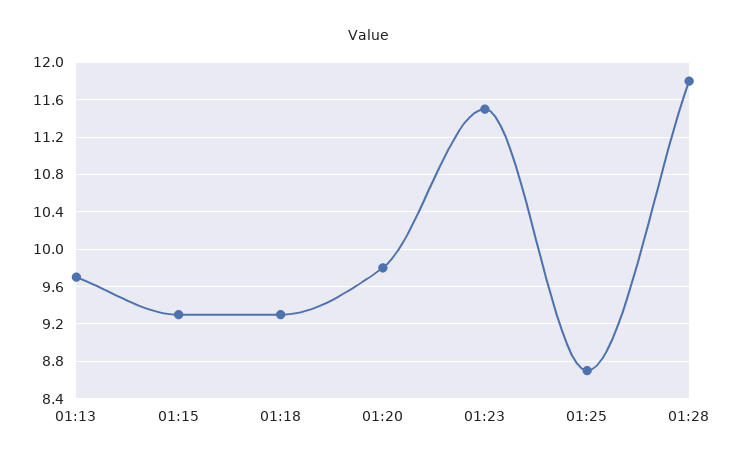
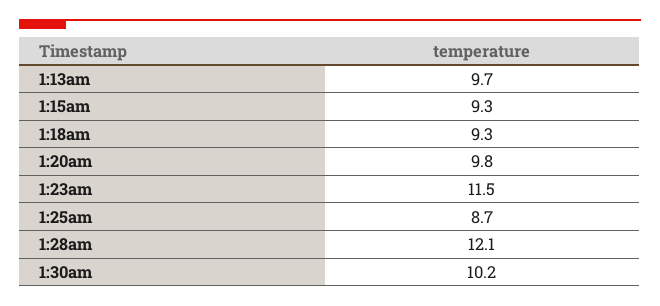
01:28: 11.8 -> 12.1
1:30am: none -> 10.2

